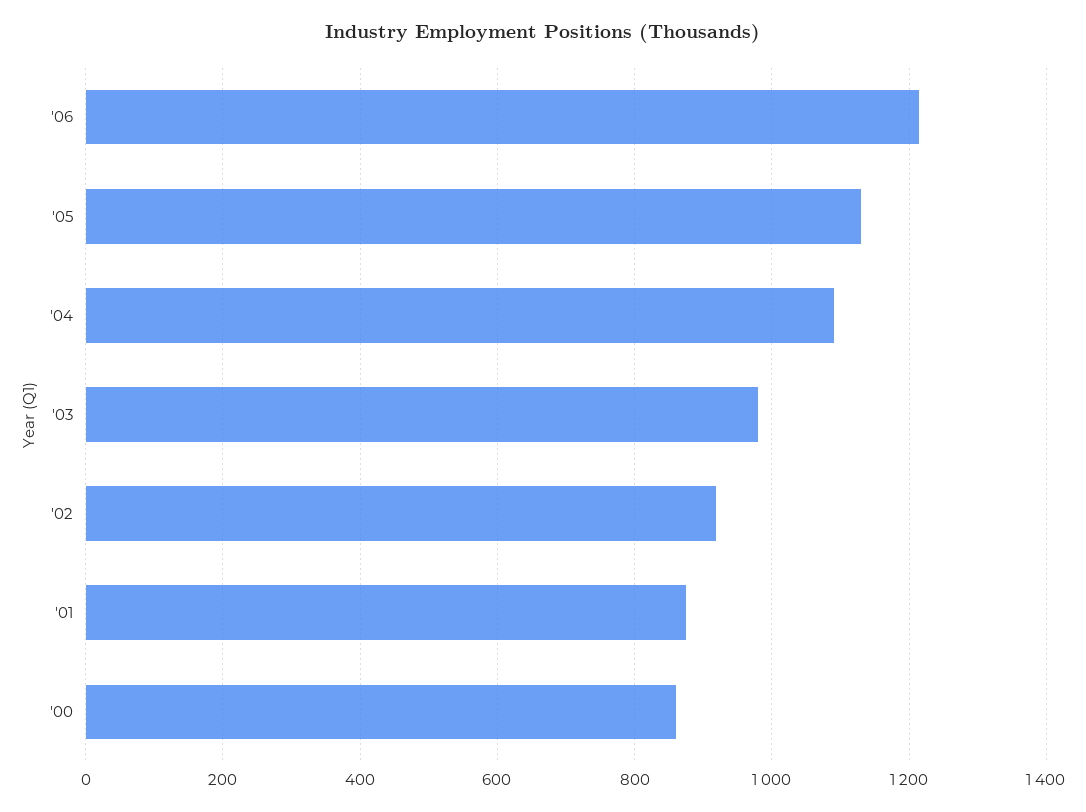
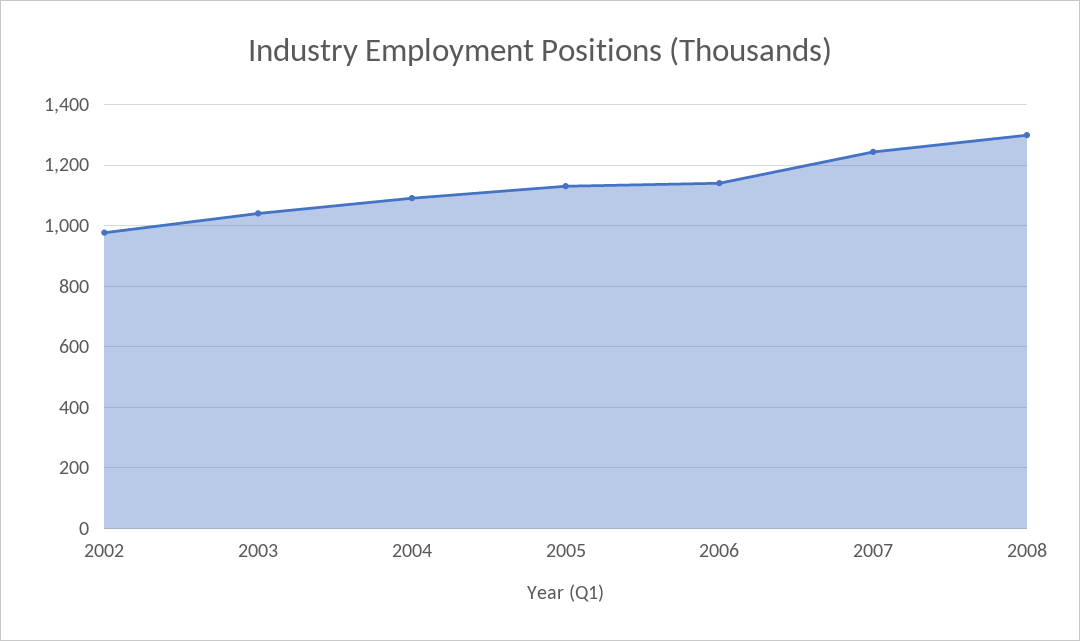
'06: 1220 -> 1140
'03: 980 -> 1040
'02: 920 -> 980
'01: 880 -> none
'00: 860 -> none
2007: none -> 1240
2008: none -> 1300

